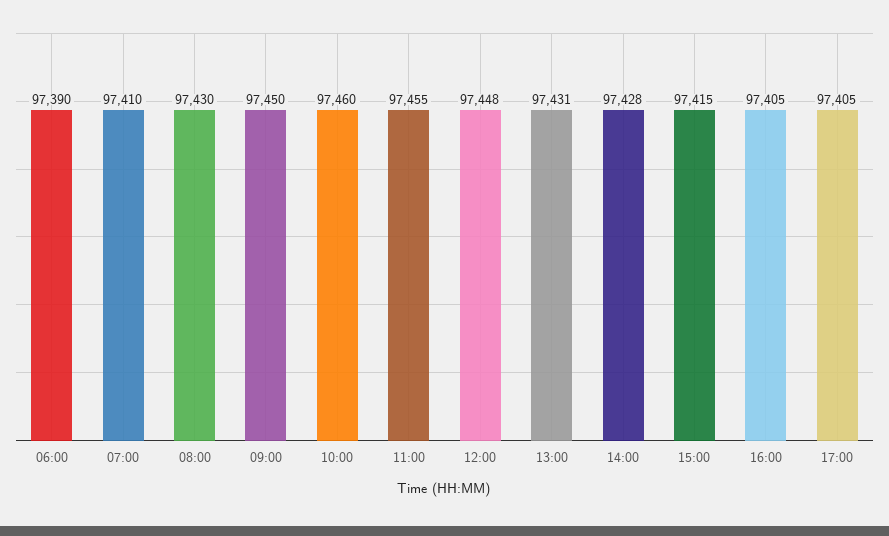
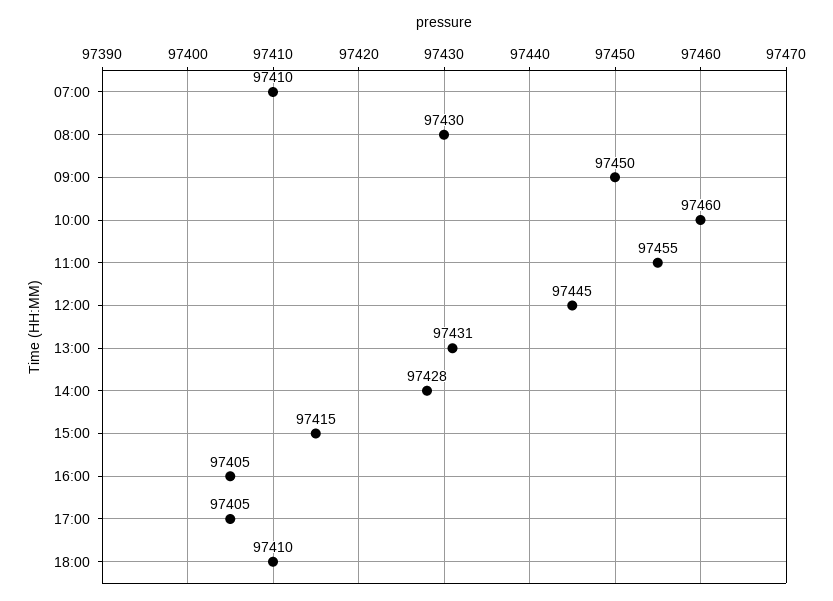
06:00: 97390 -> none
12:00: 97448 -> 97445
18:00: none -> 97410

